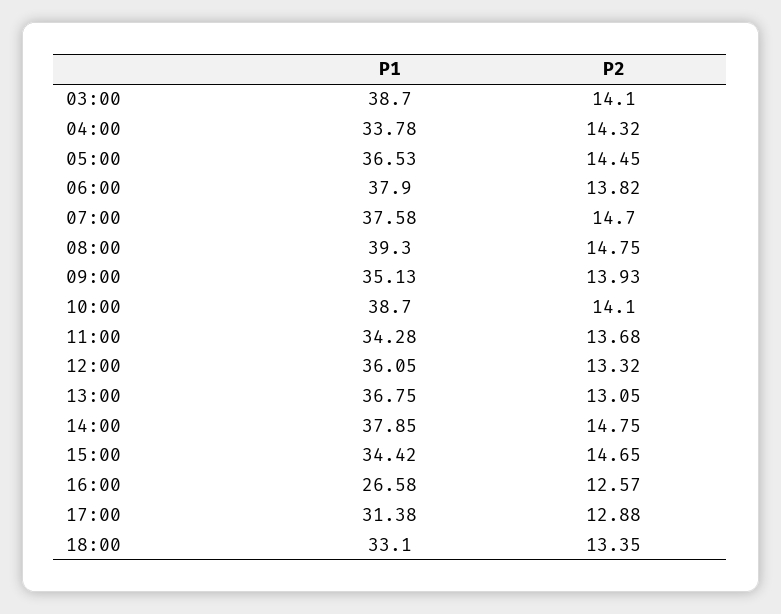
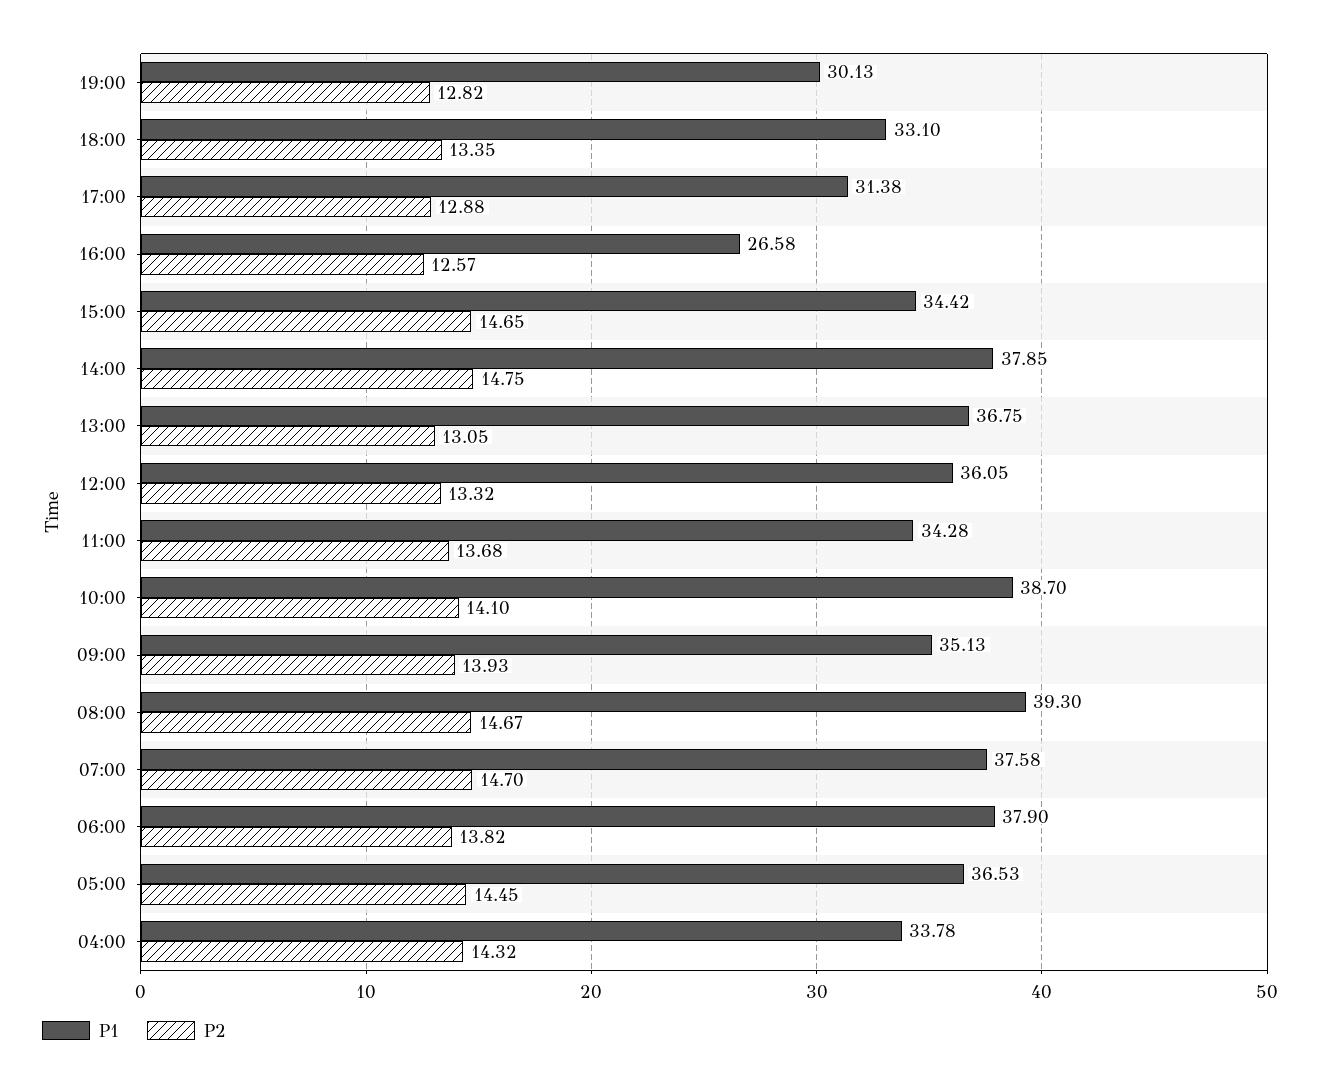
P1, 03:00: 38.7 -> none
P2, 03:00: 14.1 -> none
P2, 08:00: 14.75 -> 14.67
P1, 19:00: none -> 30.13
P2, 19:00: none -> 12.82

